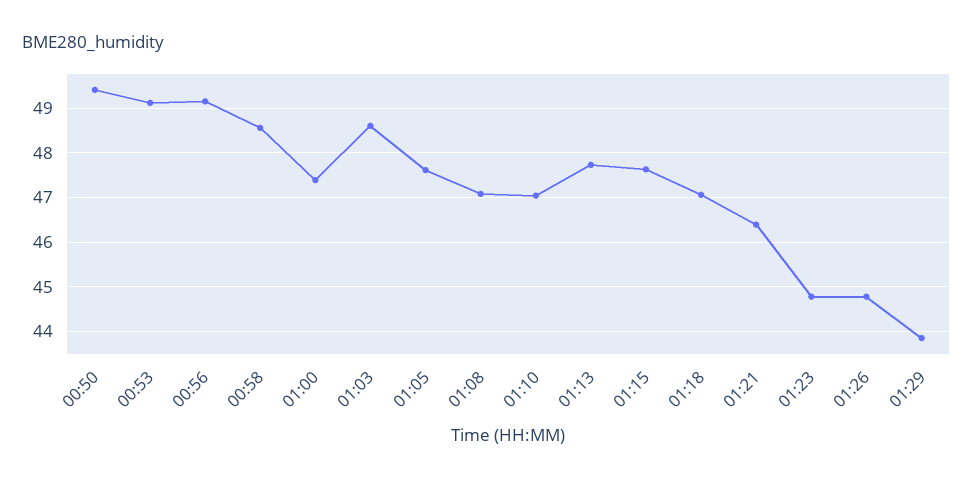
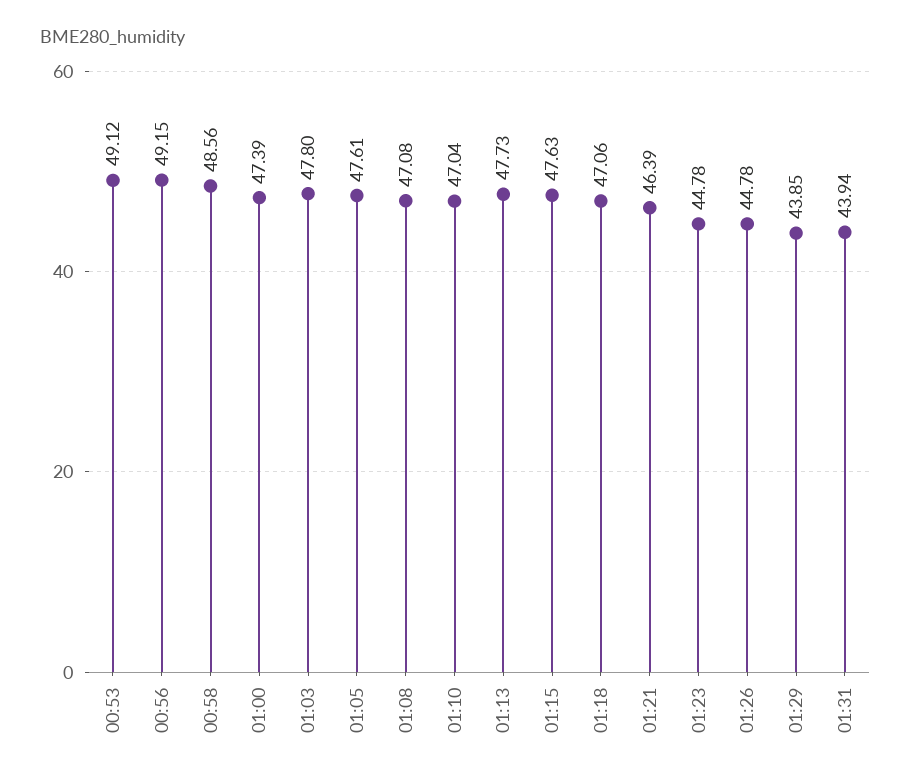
00:50: 49.4 -> none
01:03: 48.6 -> 47.8
01:31: none -> 43.94

